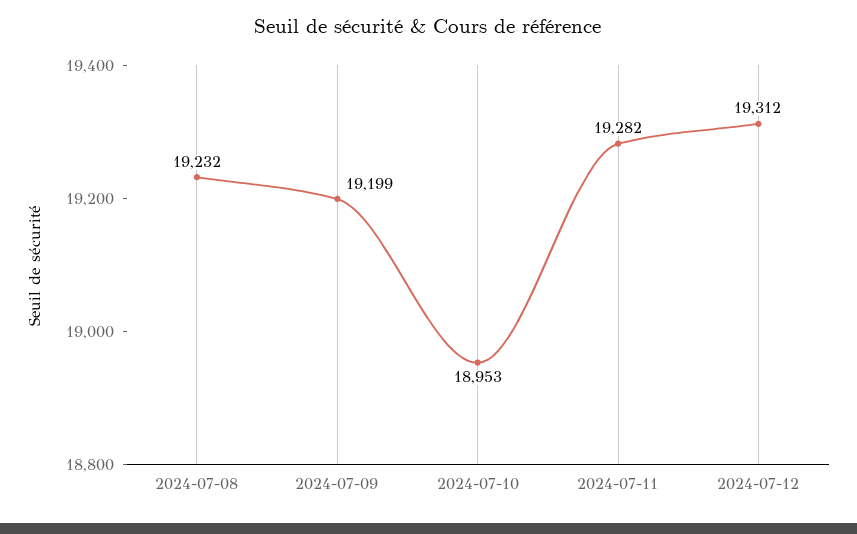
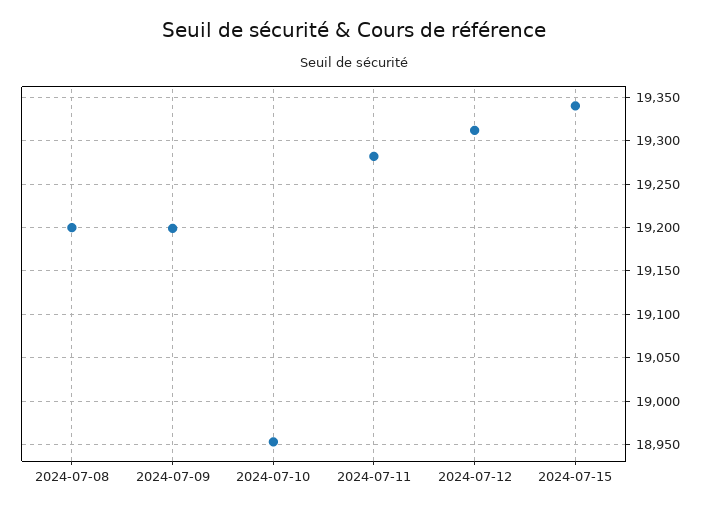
2024-07-08: 19232 -> 19200
2024-07-15: none -> 19340

